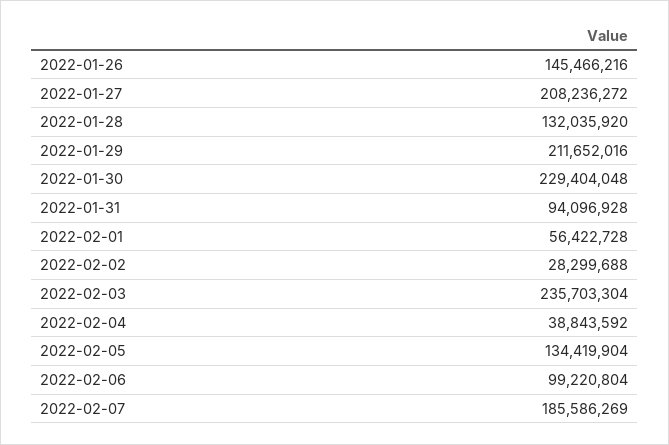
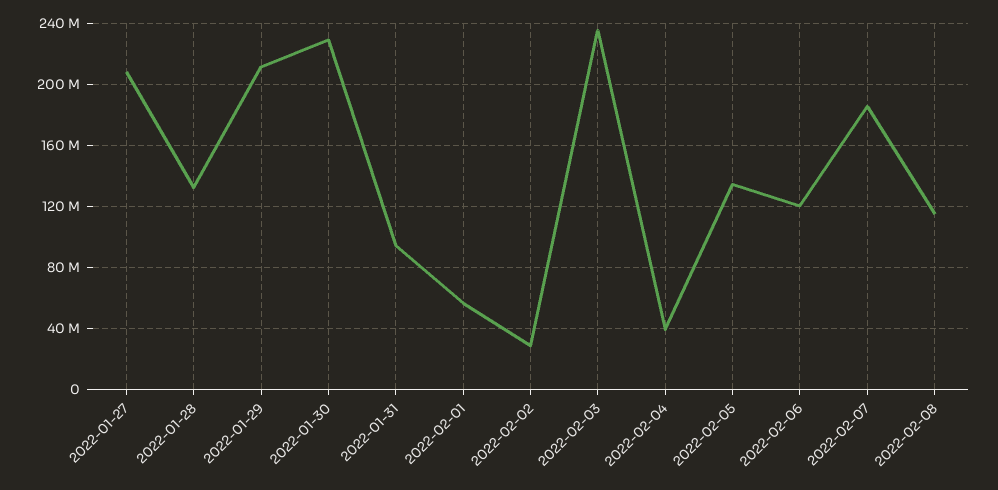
2022-01-26: 145466216 -> none
2022-02-06: 99220804 -> 120000000
2022-02-08: none -> 115000000

